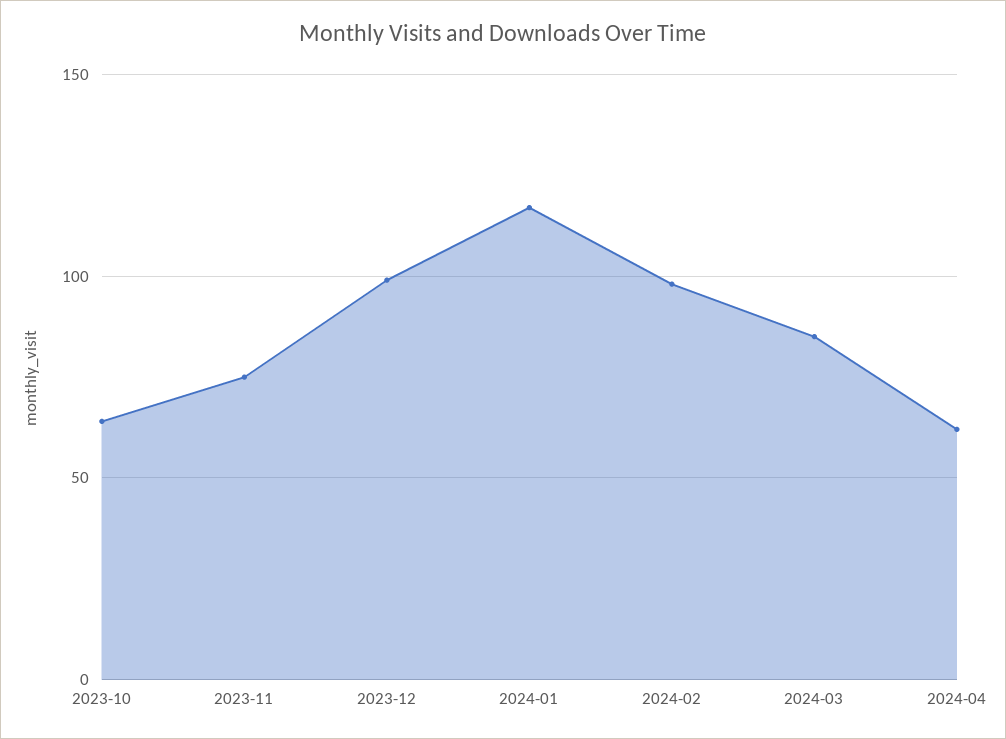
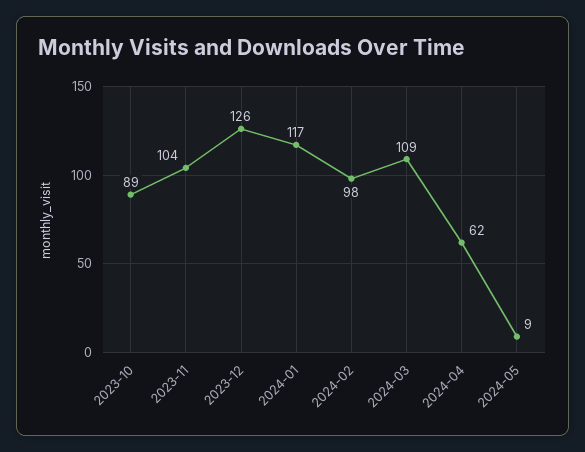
2023-10: 65 -> 89
2023-11: 75 -> 104
2023-12: 100 -> 126
2024-03: 85 -> 109
2024-05: none -> 9

